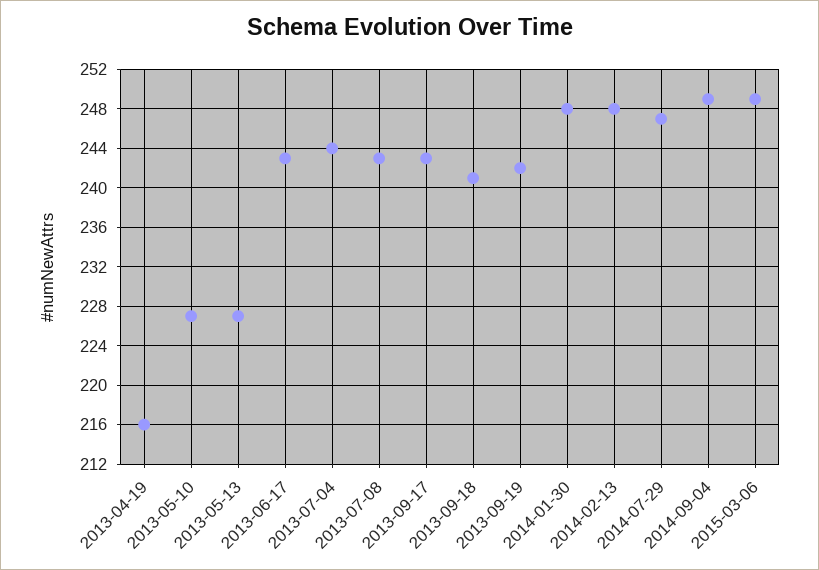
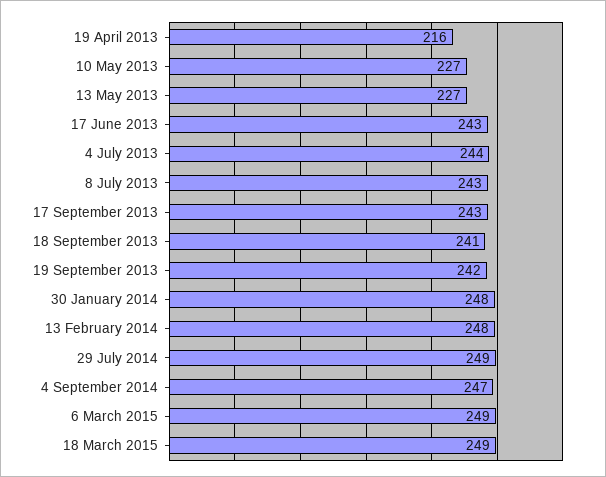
2014-07-29: 247 -> 249
2014-09-04: 249 -> 247
18 March 2015: none -> 249

